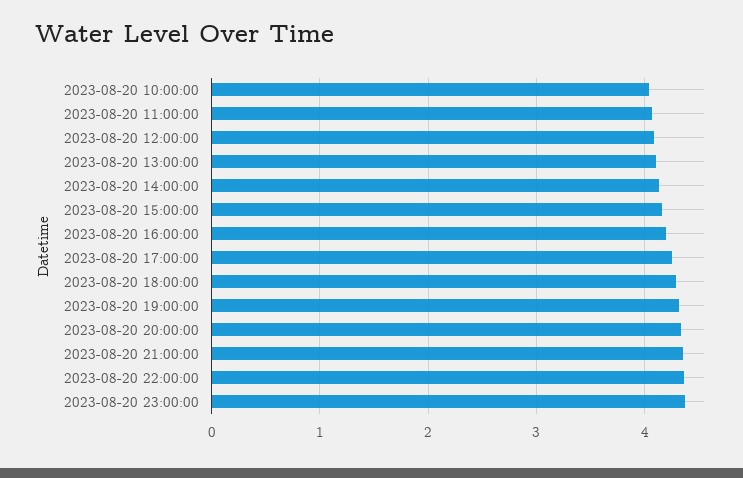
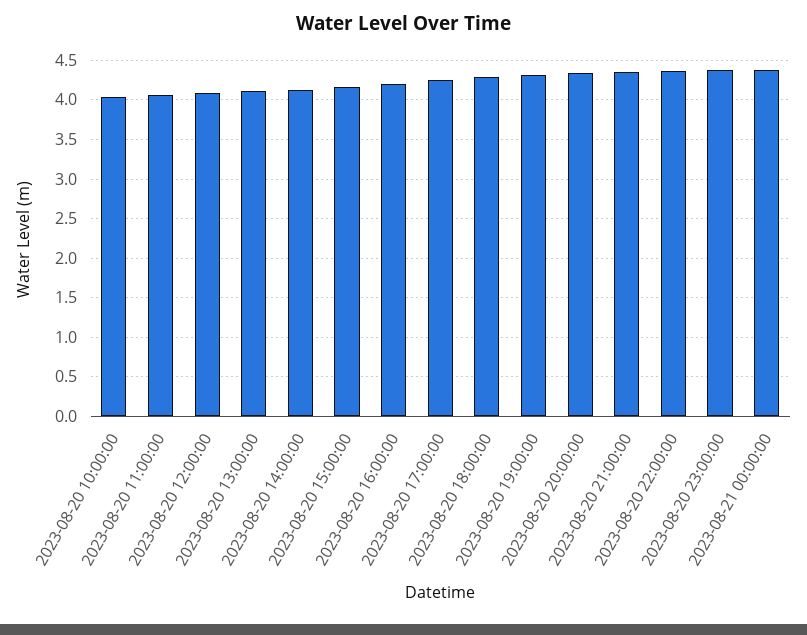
2023-08-21 00:00:00: none -> 4.4

